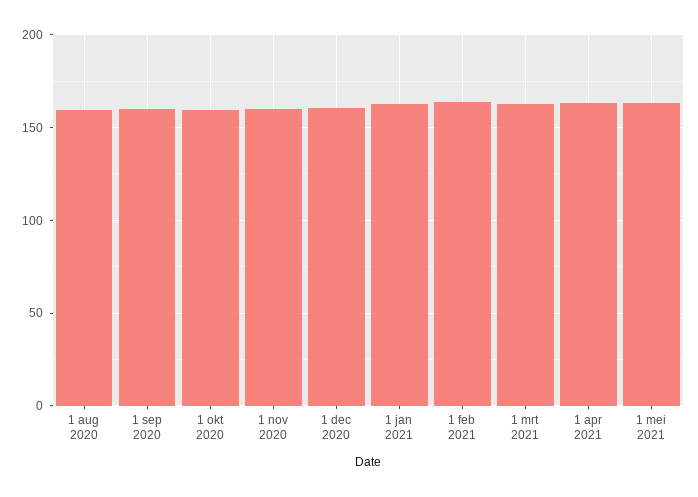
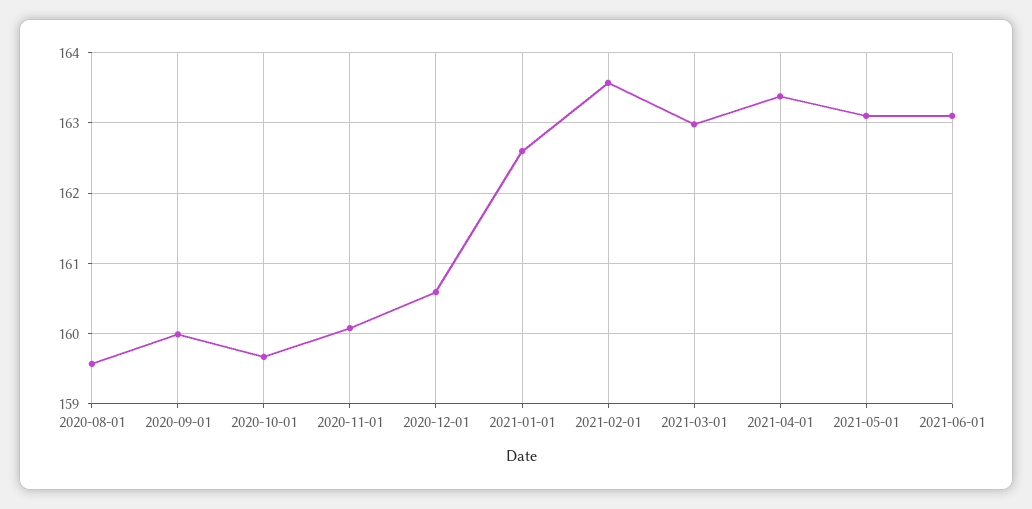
2021-06-01: none -> 163.1

